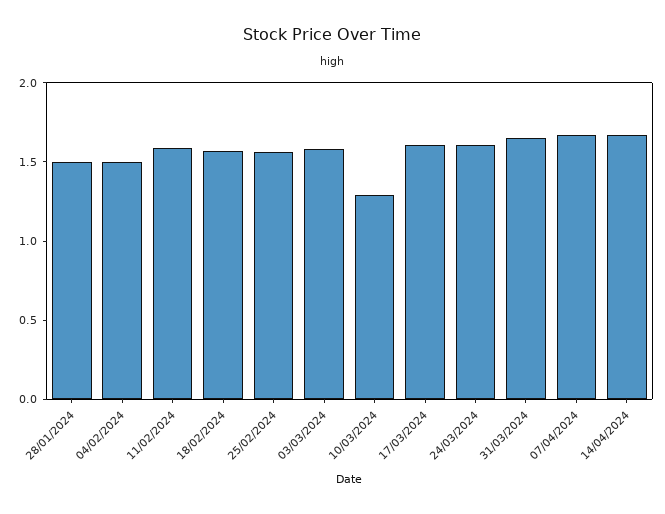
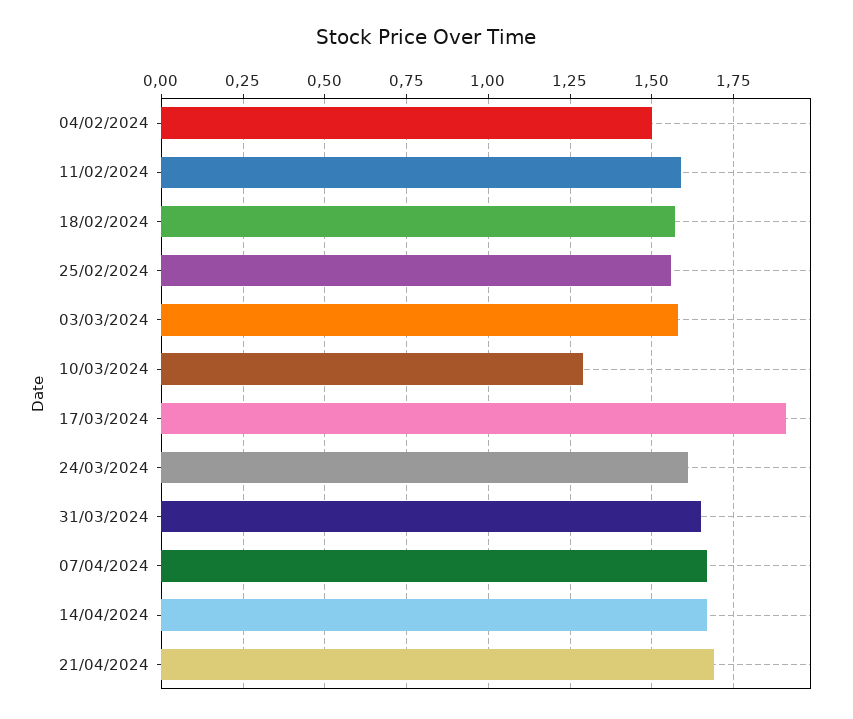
28/01/2024: 1.5 -> none
17/03/2024: 1.6 -> 1.9
21/04/2024: none -> 1.7

